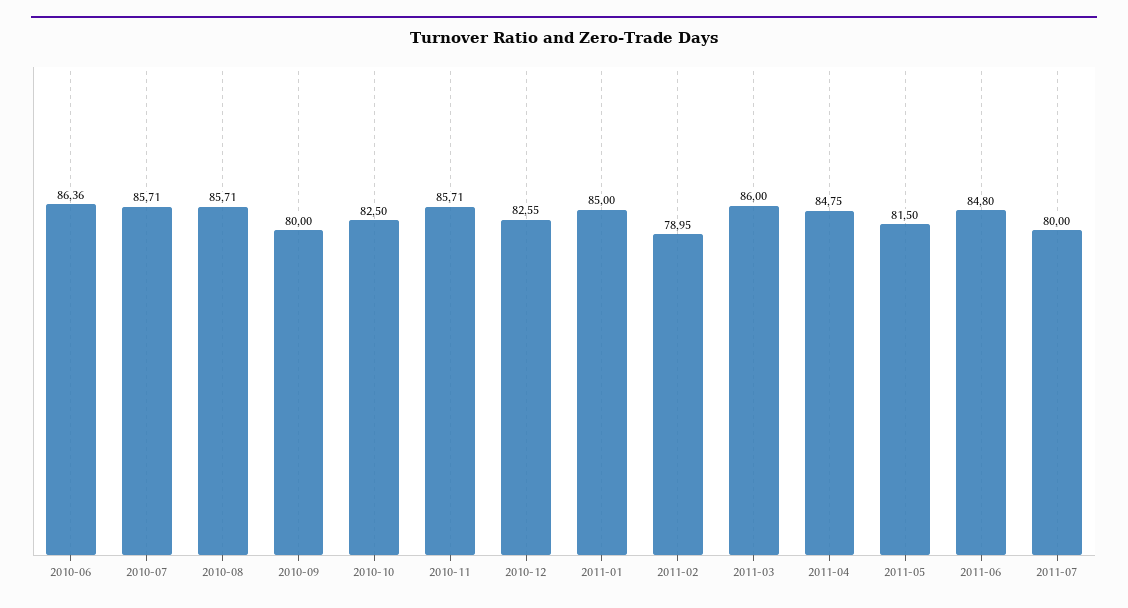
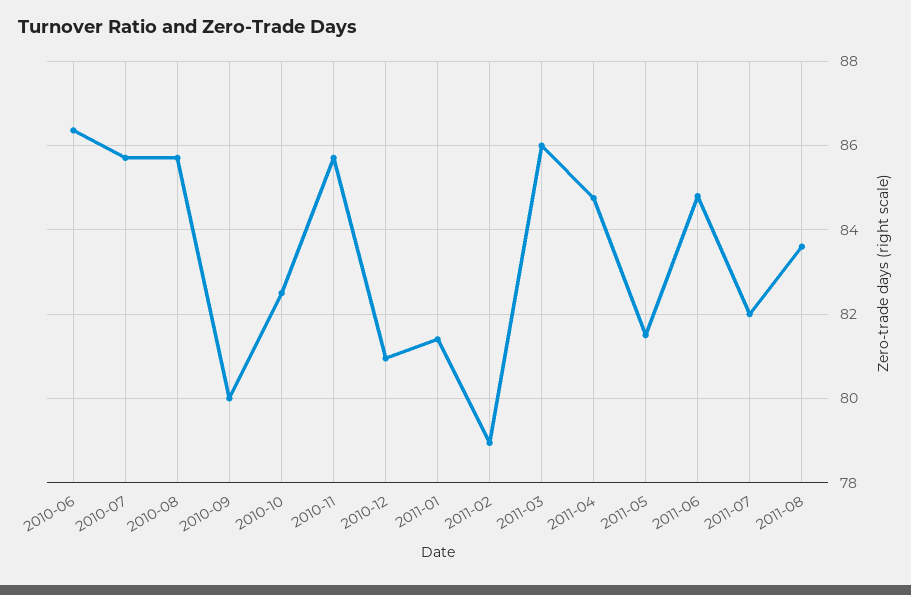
2010-12: 82.55 -> 81
2011-01: 85 -> 81.4
2011-07: 80 -> 82
2011-08: none -> 83.6

